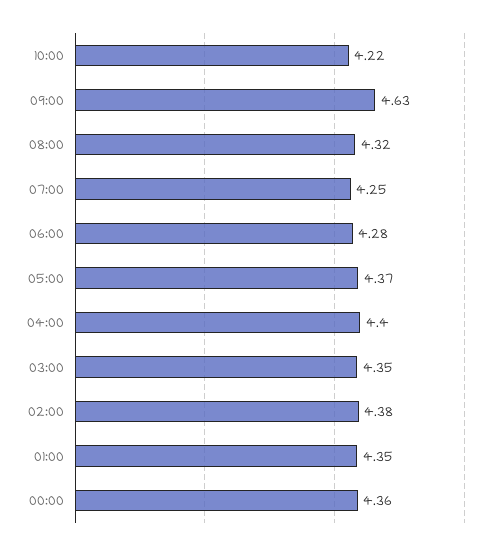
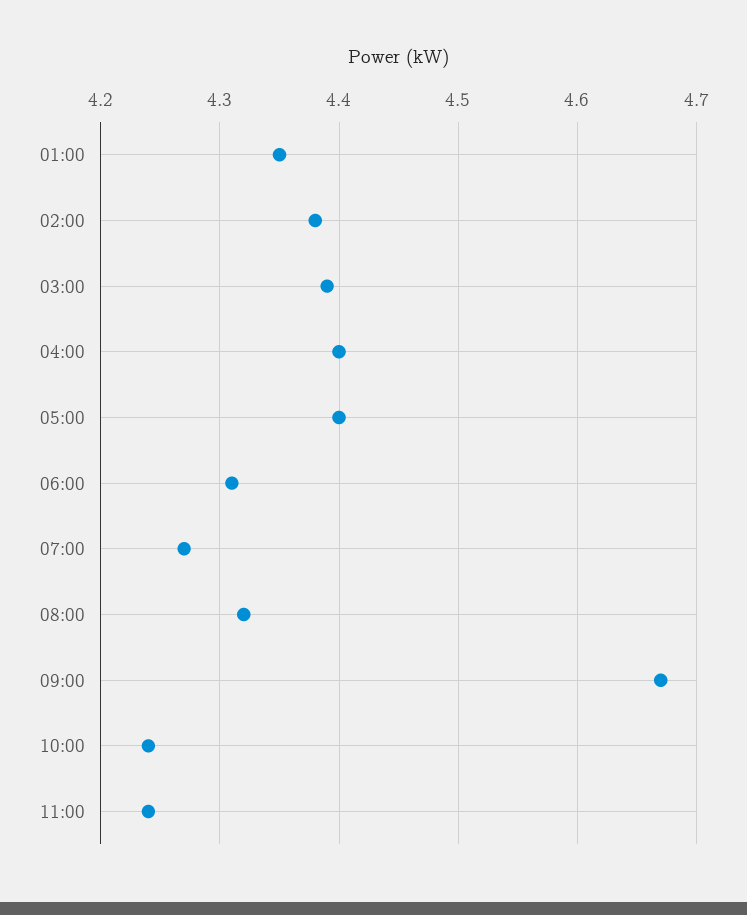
10:00: 4.22 -> 4.24
09:00: 4.63 -> 4.67
07:00: 4.25 -> 4.27
06:00: 4.28 -> 4.31
05:00: 4.37 -> 4.4
03:00: 4.35 -> 4.39
00:00: 4.36 -> none
11:00: none -> 4.24

